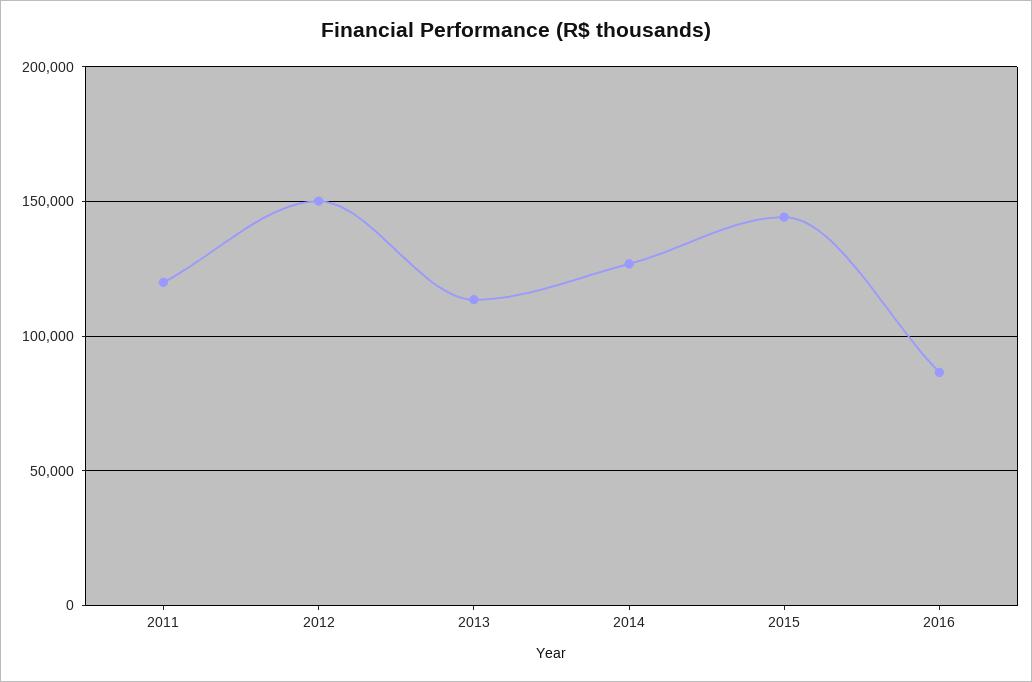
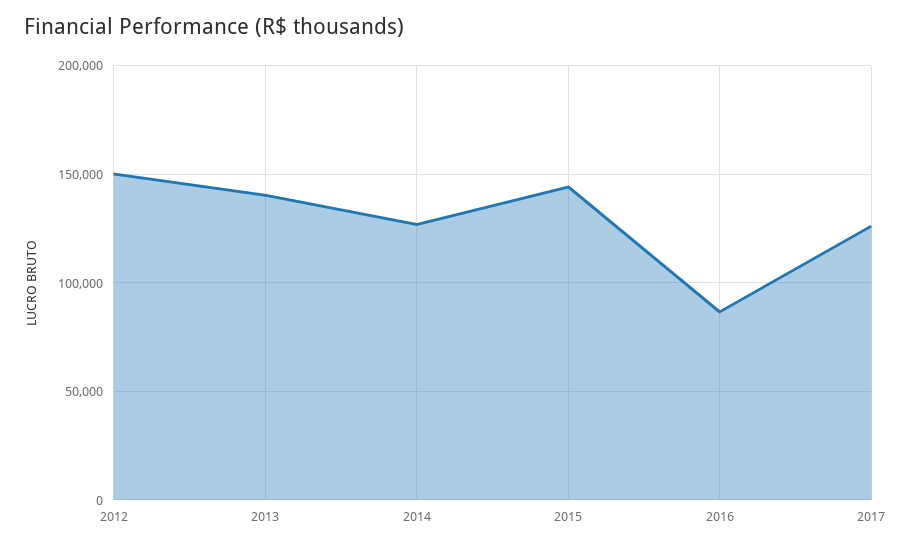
2011: 120000 -> none
2013: 115000 -> 140000
2017: none -> 125000

